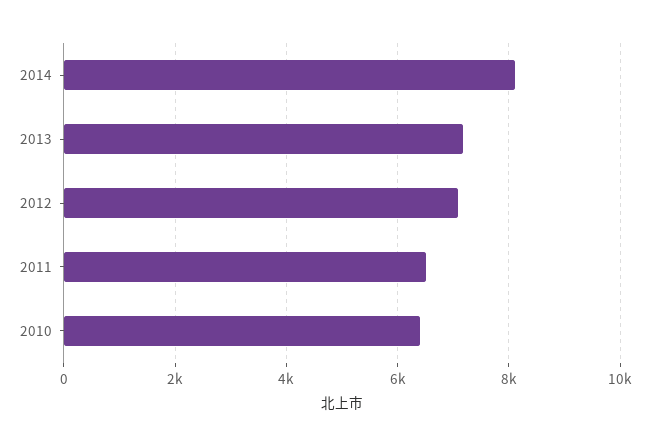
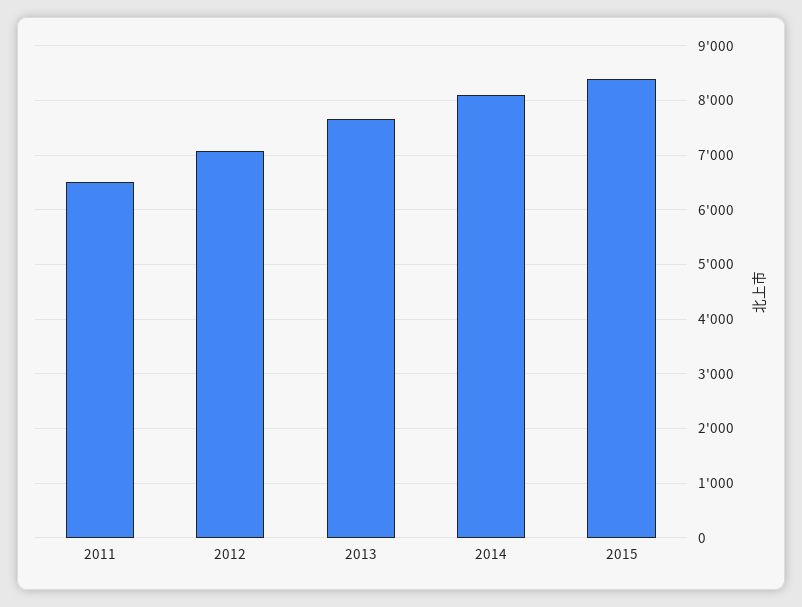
2013: 7200 -> 7600
2010: 6400 -> none
2015: none -> 8400

